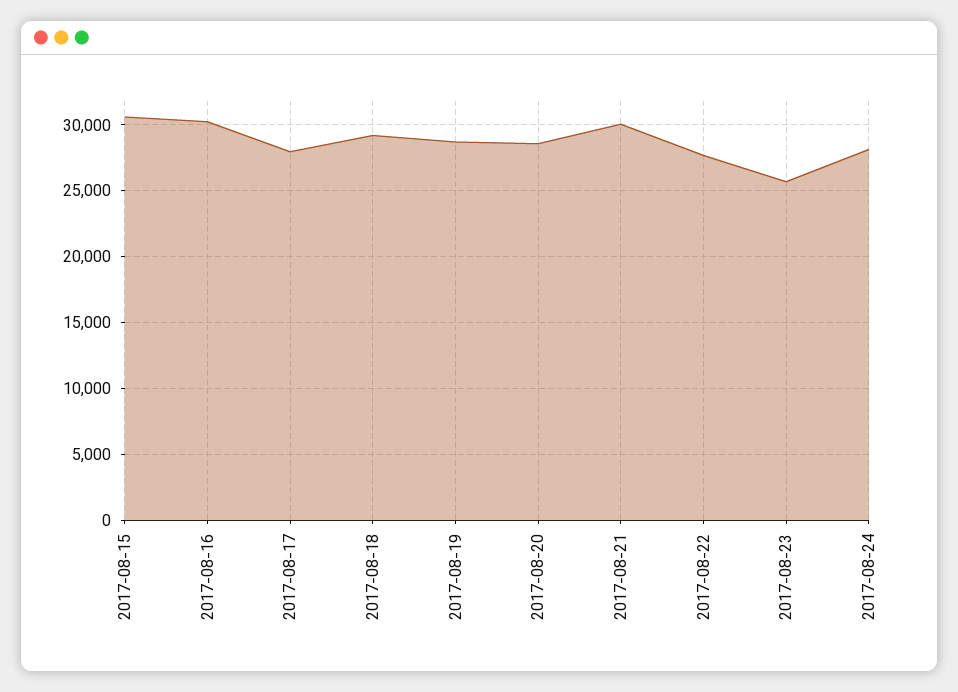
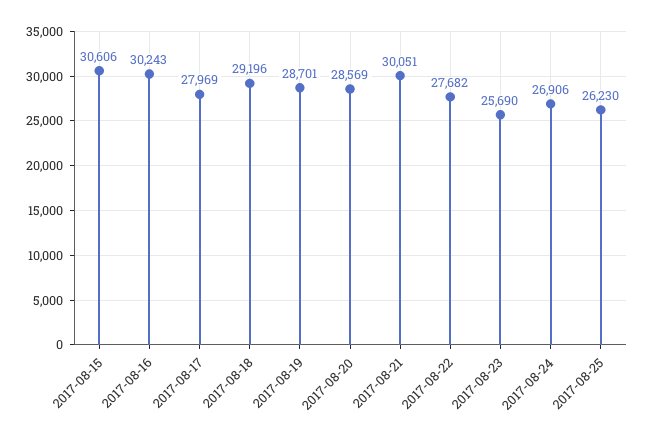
2017-08-24: 28000 -> 26906
2017-08-25: none -> 26230

